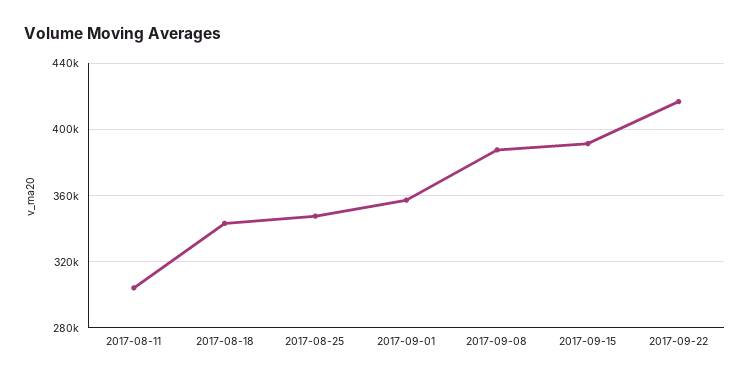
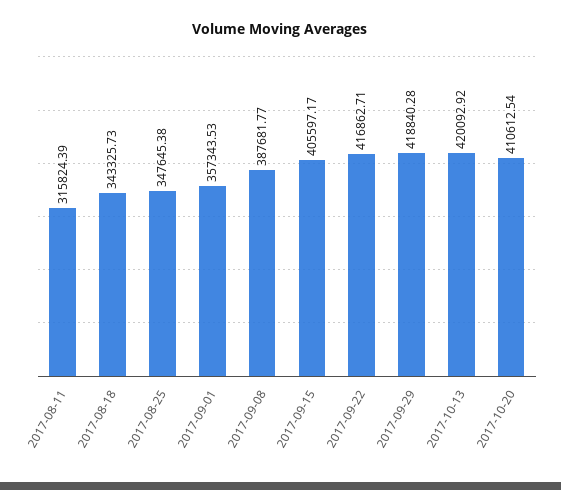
2017-08-11: 305000 -> 315824.39
2017-09-15: 390000 -> 405597.17
2017-09-29: none -> 418840.28
2017-10-13: none -> 420092.92
2017-10-20: none -> 410612.54

